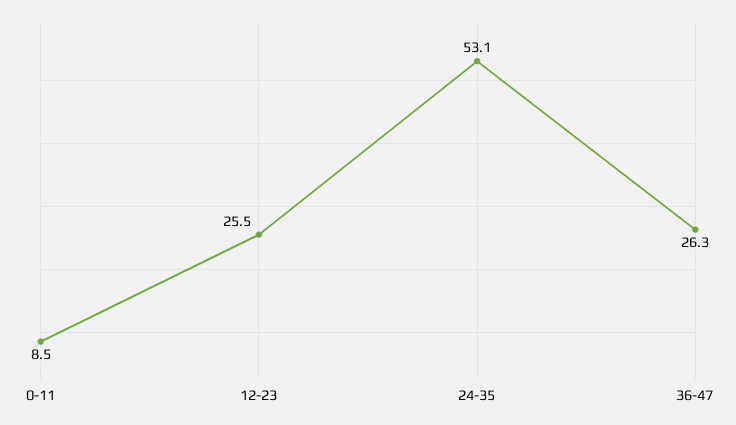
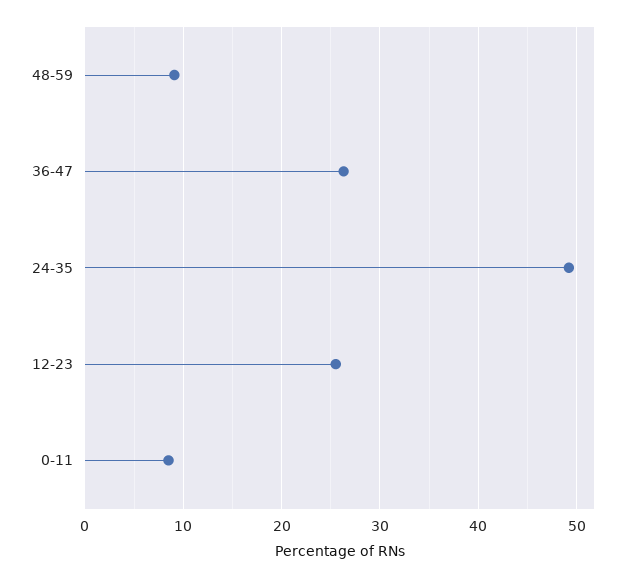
24-35: 53.1 -> 49
48-59: none -> 9

